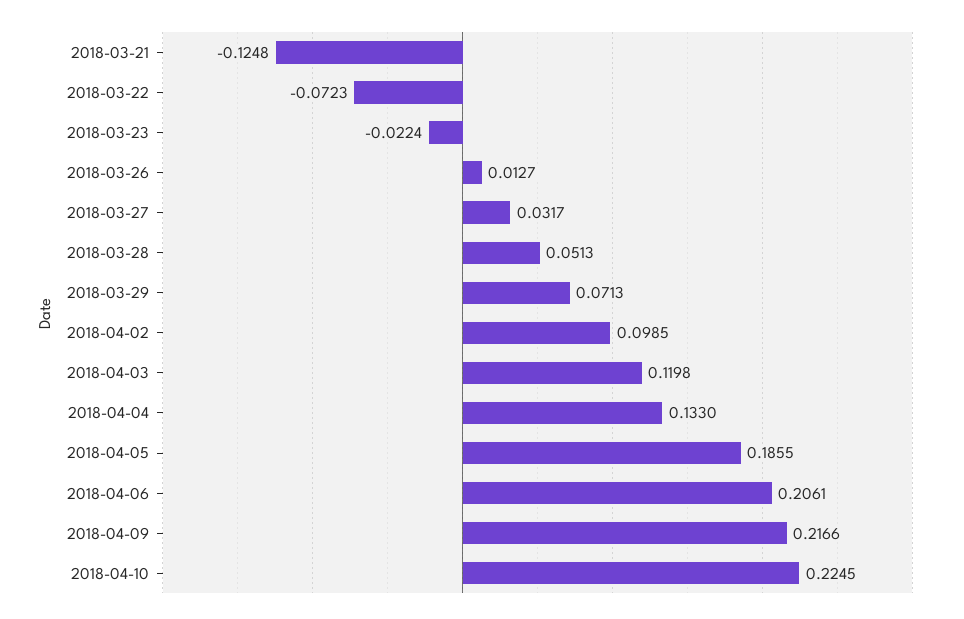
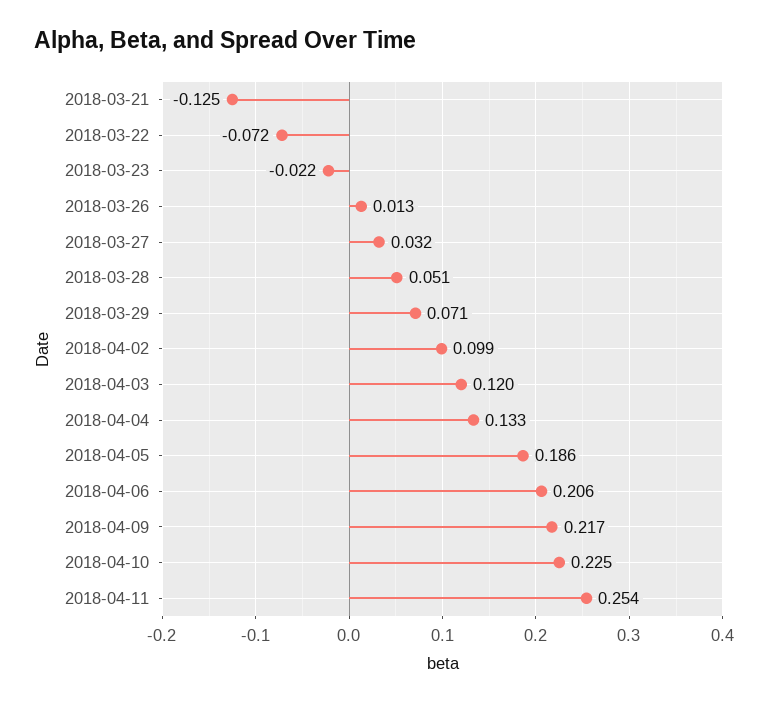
2018-04-11: none -> 0.254

